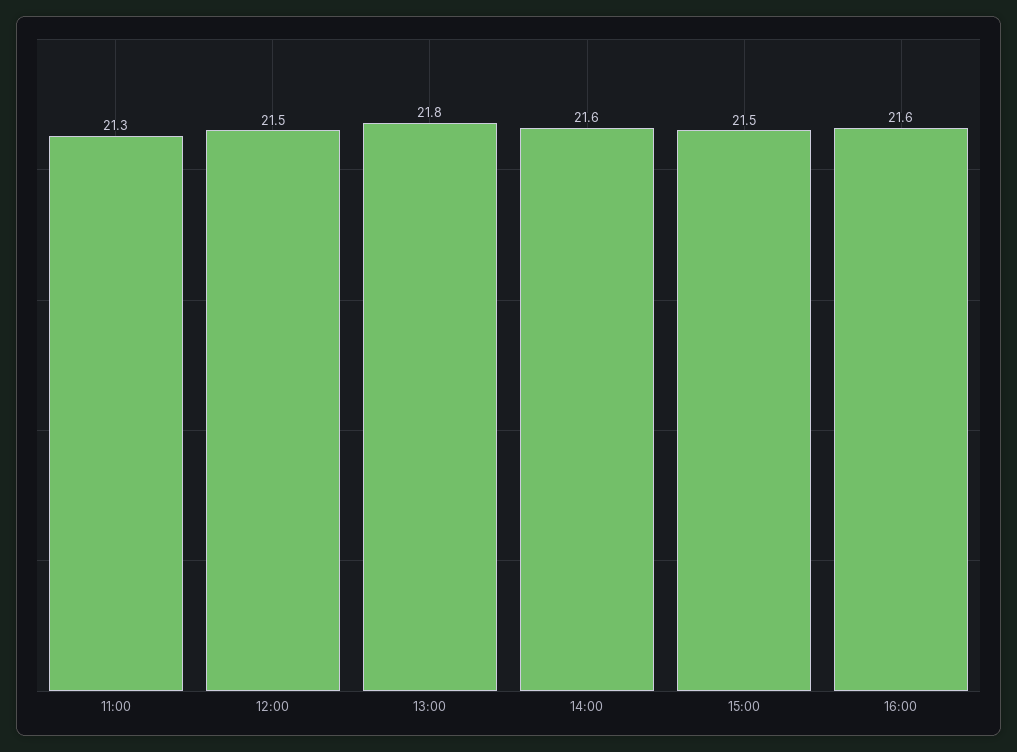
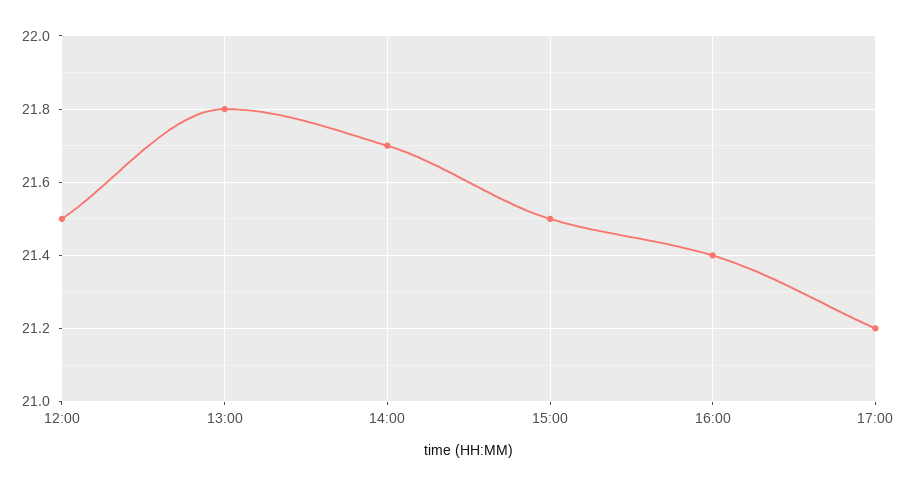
11:00: 21.3 -> none
14:00: 21.6 -> 21.7
16:00: 21.6 -> 21.4
17:00: none -> 21.2

